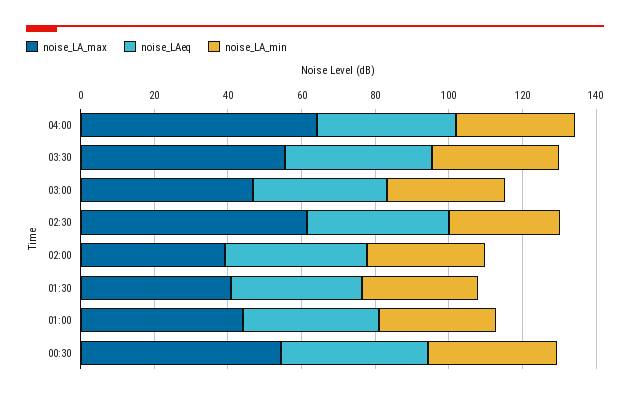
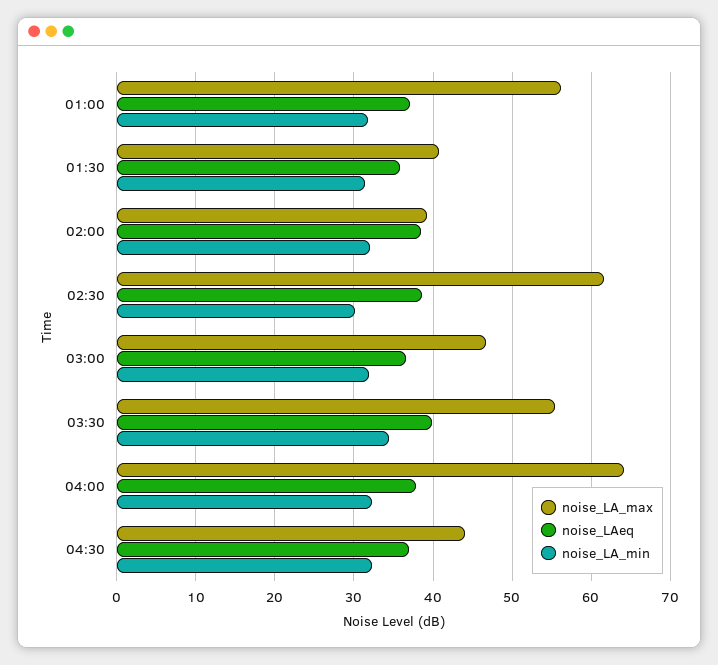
noise_LA_max, 01:00: 45 -> 56
noise_LA_max, 00:30: 55 -> none
noise_LAeq, 00:30: 40 -> none
noise_LA_min, 00:30: 35 -> none
noise_LA_max, 04:30: none -> 44
noise_LAeq, 04:30: none -> 37
noise_LA_min, 04:30: none -> 32

